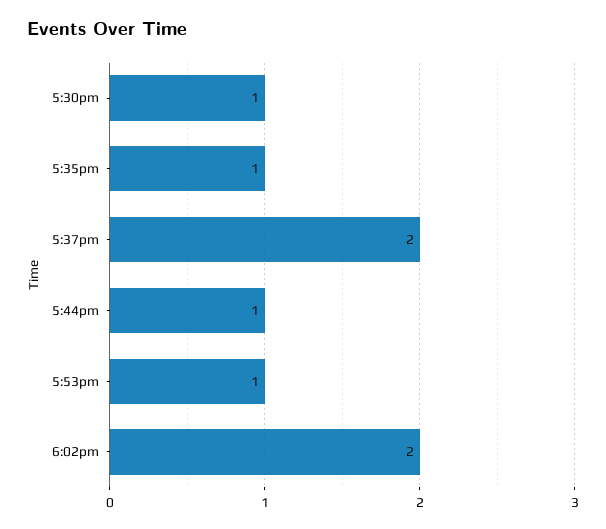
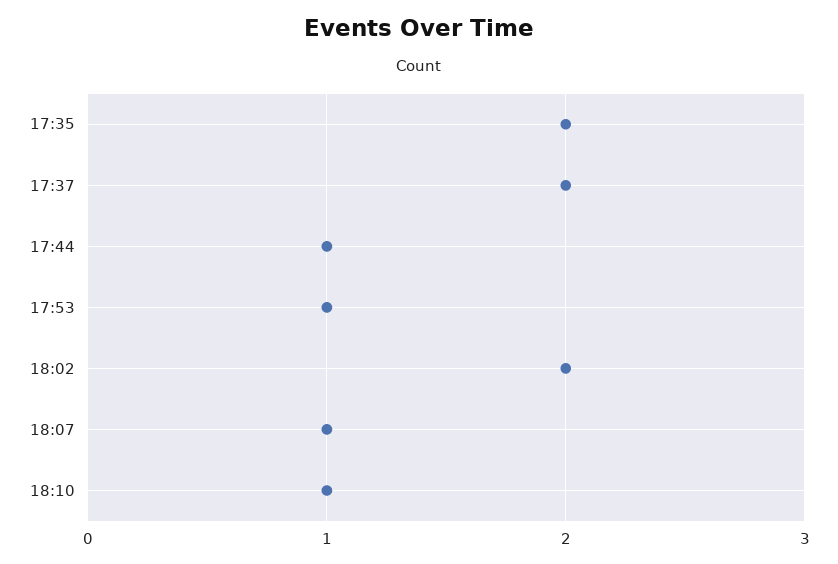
5:30pm: 1 -> none
5:35pm: 1 -> 2
18:07: none -> 1
18:10: none -> 1

